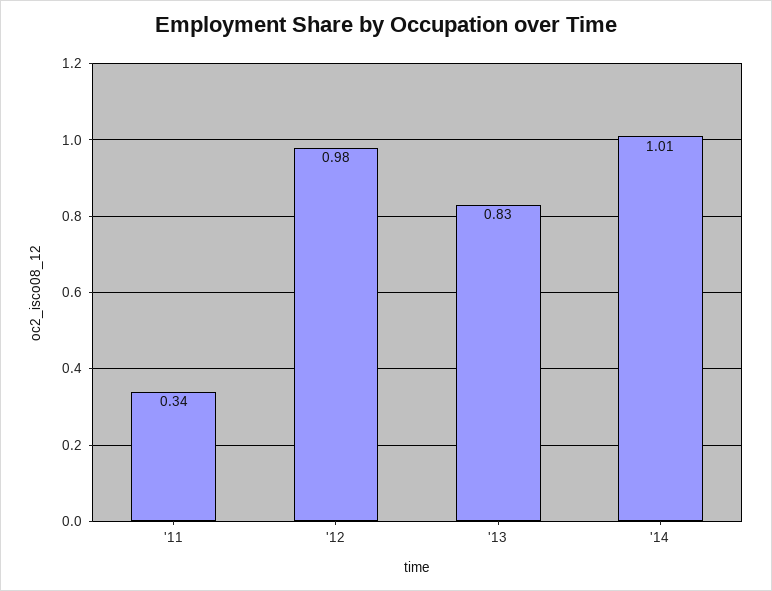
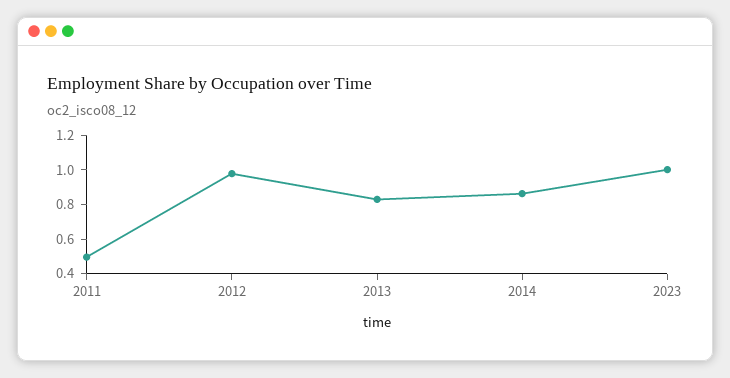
'11: 0.34 -> 0.5
'14: 1.01 -> 0.85
2023: none -> 1

